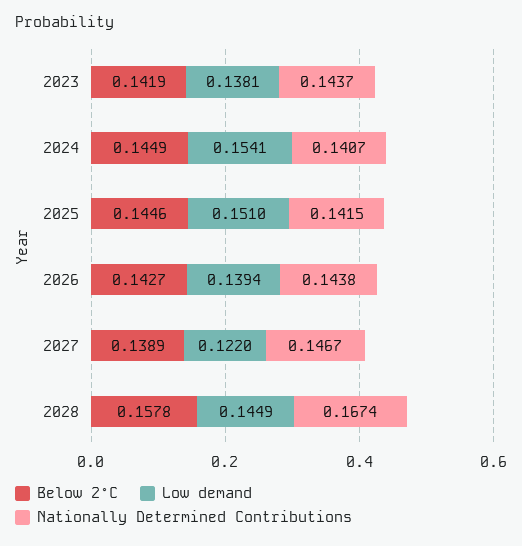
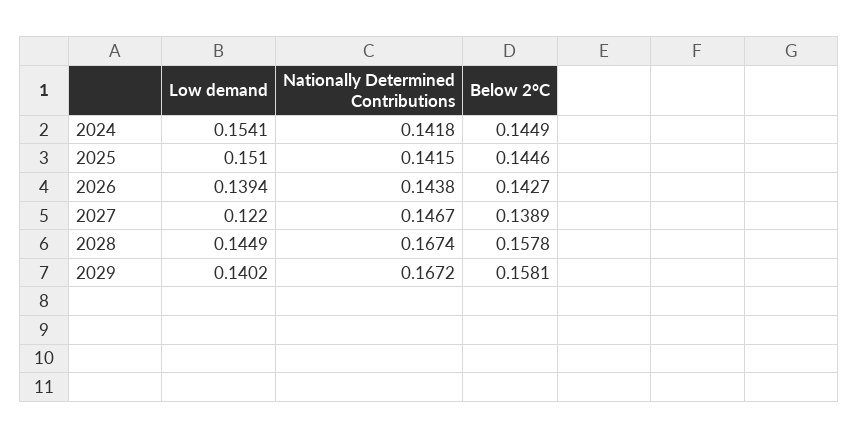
Below 2°C, 2023: 0.1419 -> none
Low demand, 2023: 0.1381 -> none
Nationally Determined Contributions, 2023: 0.1437 -> none
Nationally Determined Contributions, 2024: 0.1407 -> 0.1418
Low demand, 2029: none -> 0.1402
Nationally Determined Contributions, 2029: none -> 0.1672
Below 2°C, 2029: none -> 0.1581

